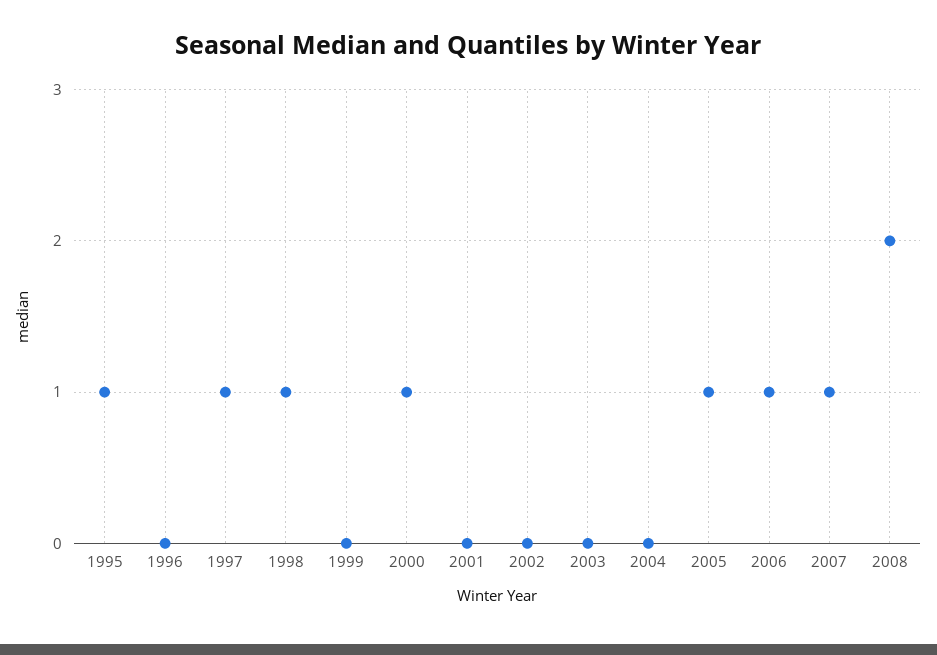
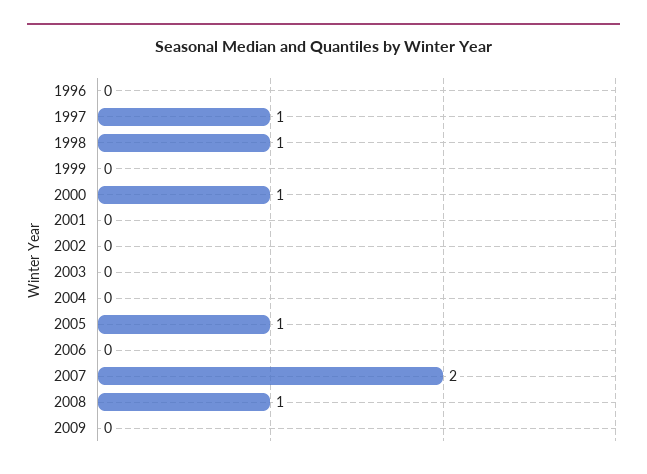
1995: 1 -> none
2006: 1 -> 0
2007: 1 -> 2
2008: 2 -> 1
2009: none -> 0

